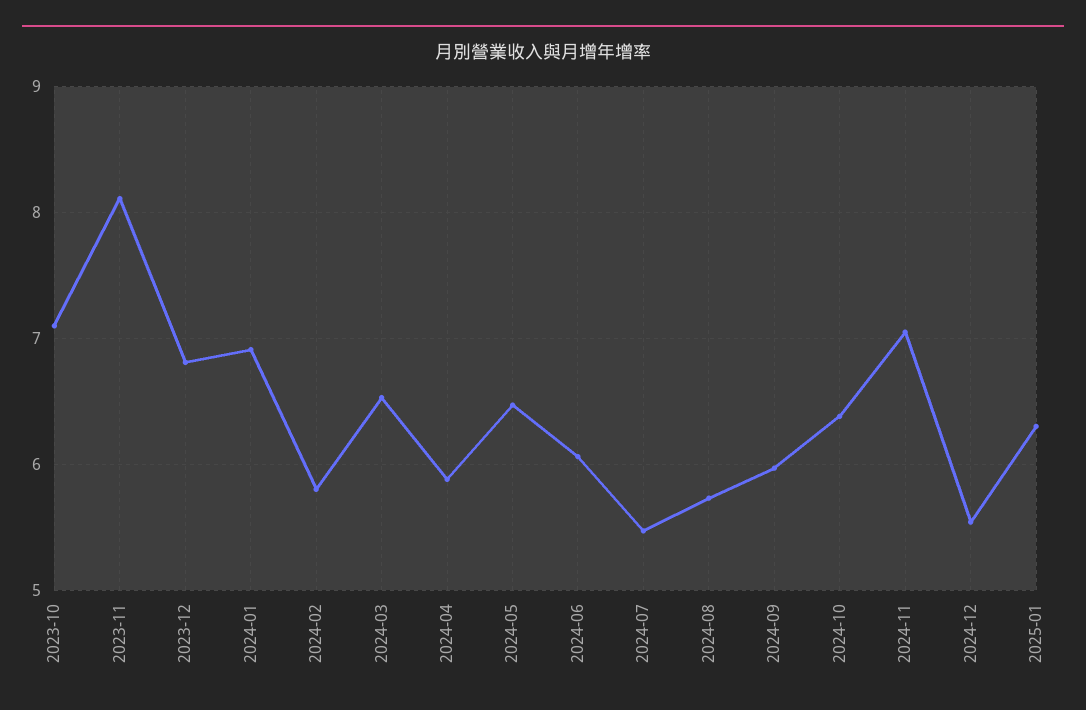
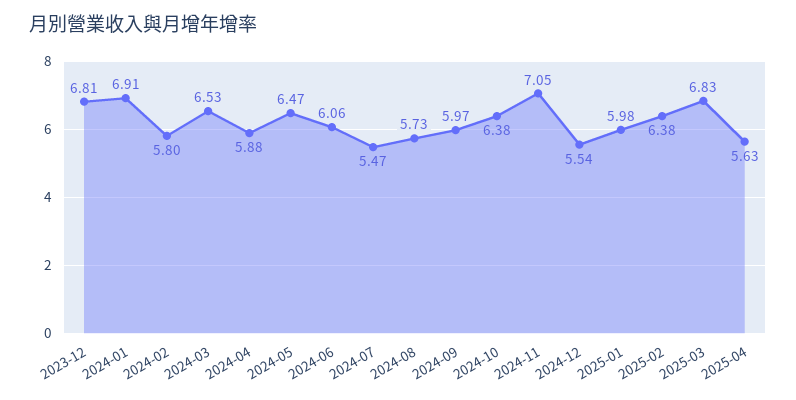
2023-10: 7.1 -> none
2023-11: 8.1 -> none
2025-01: 6.3 -> 5.98
2025-02: none -> 6.38
2025-03: none -> 6.83
2025-04: none -> 5.63

